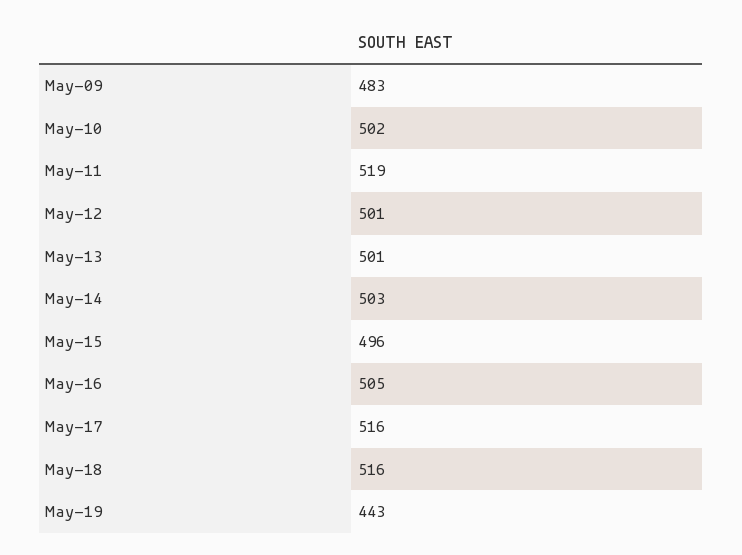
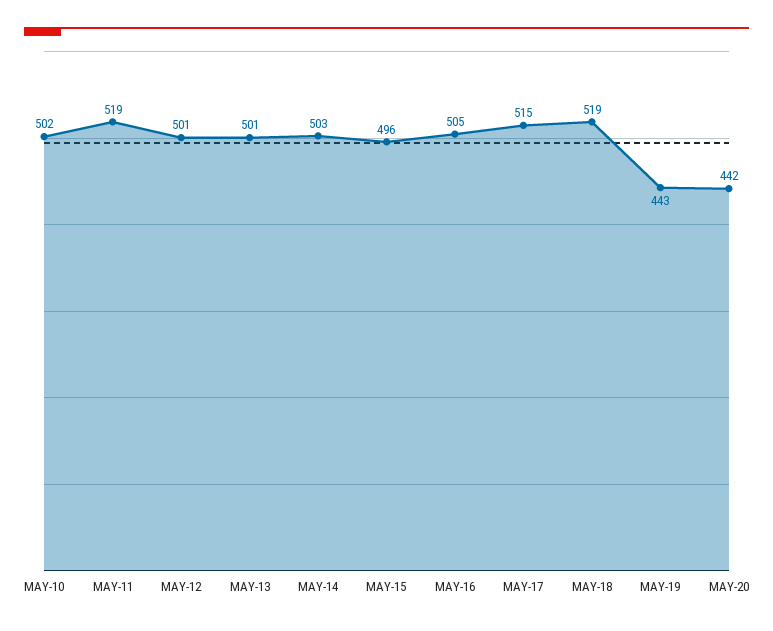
May-09: 483 -> none
May-17: 516 -> 515
May-18: 516 -> 519
MAY-20: none -> 442

